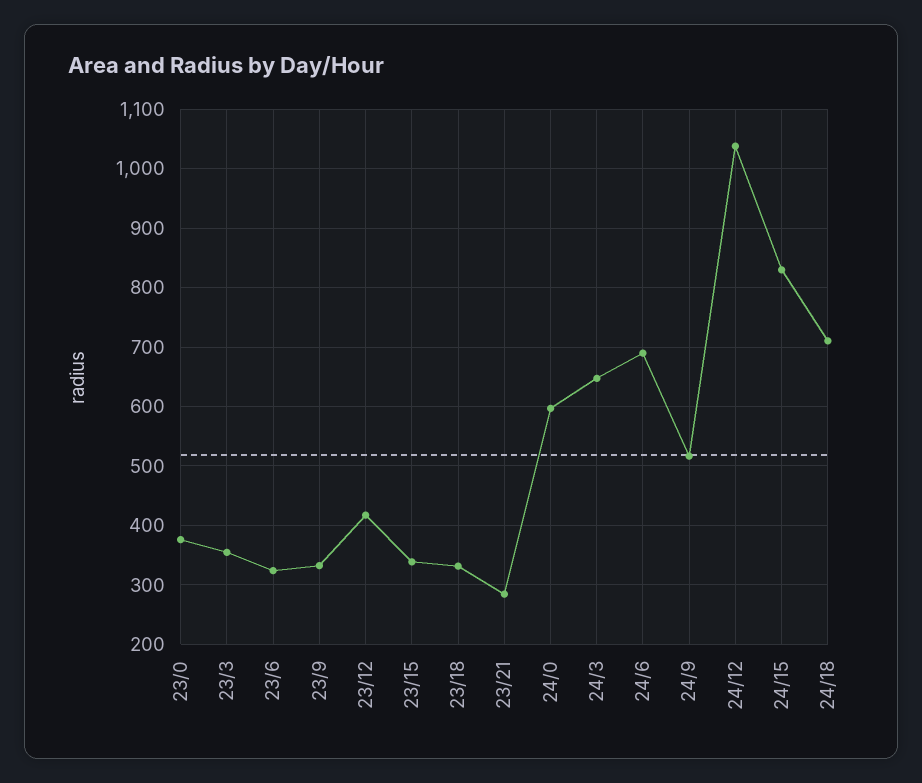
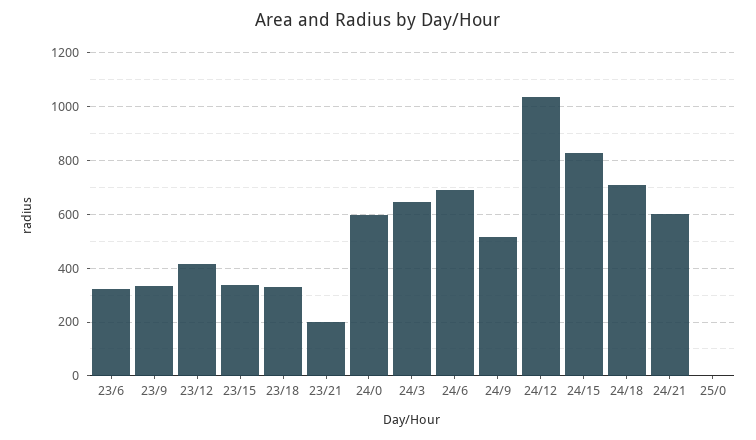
23/0: 380 -> none
23/3: 360 -> none
23/21: 280 -> 200
24/21: none -> 600
25/0: none -> 0

